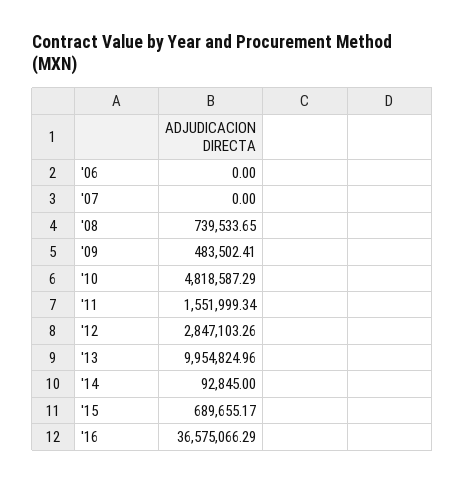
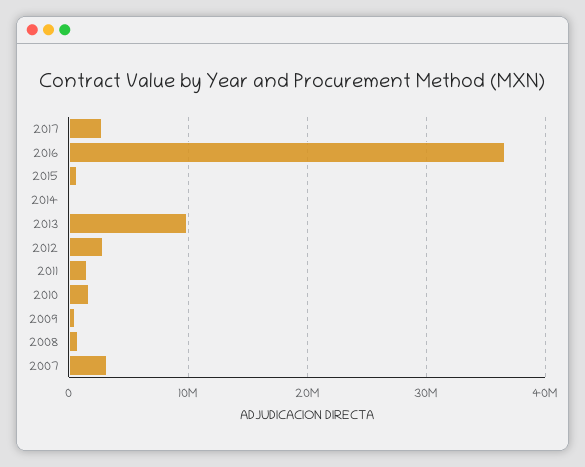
'06: 0 -> none
'07: 0 -> 3000000
'10: 4818587.29 -> 2000000
2017: none -> 3000000

